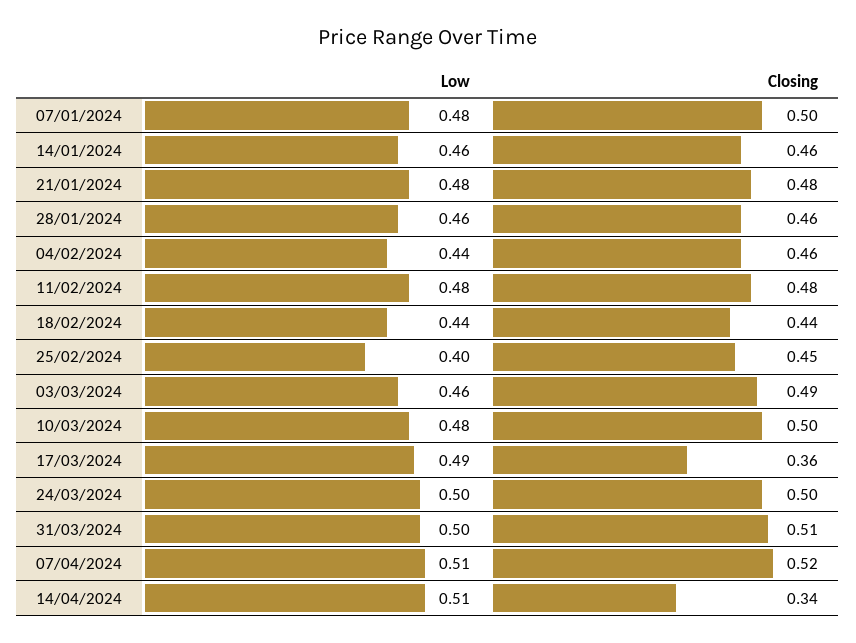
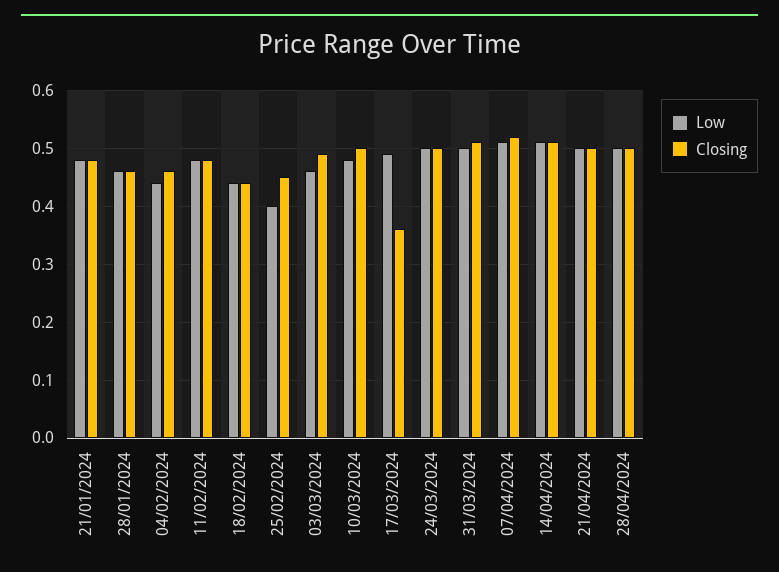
Low, 07/01/2024: 0.48 -> none
Closing, 07/01/2024: 0.5 -> none
Low, 14/01/2024: 0.46 -> none
Closing, 14/01/2024: 0.46 -> none
Closing, 14/04/2024: 0.34 -> 0.5
Low, 21/04/2024: none -> 0.5
Closing, 21/04/2024: none -> 0.5
Low, 28/04/2024: none -> 0.5
Closing, 28/04/2024: none -> 0.5

